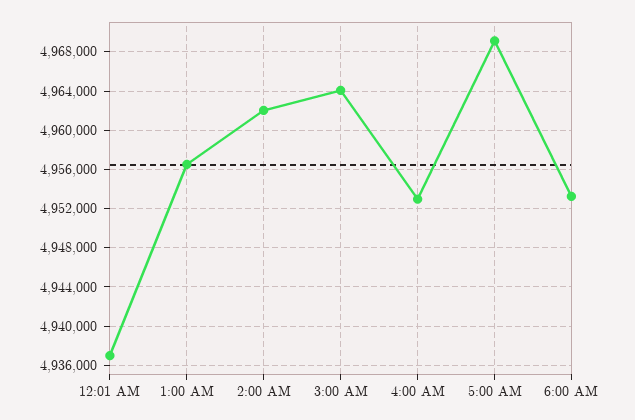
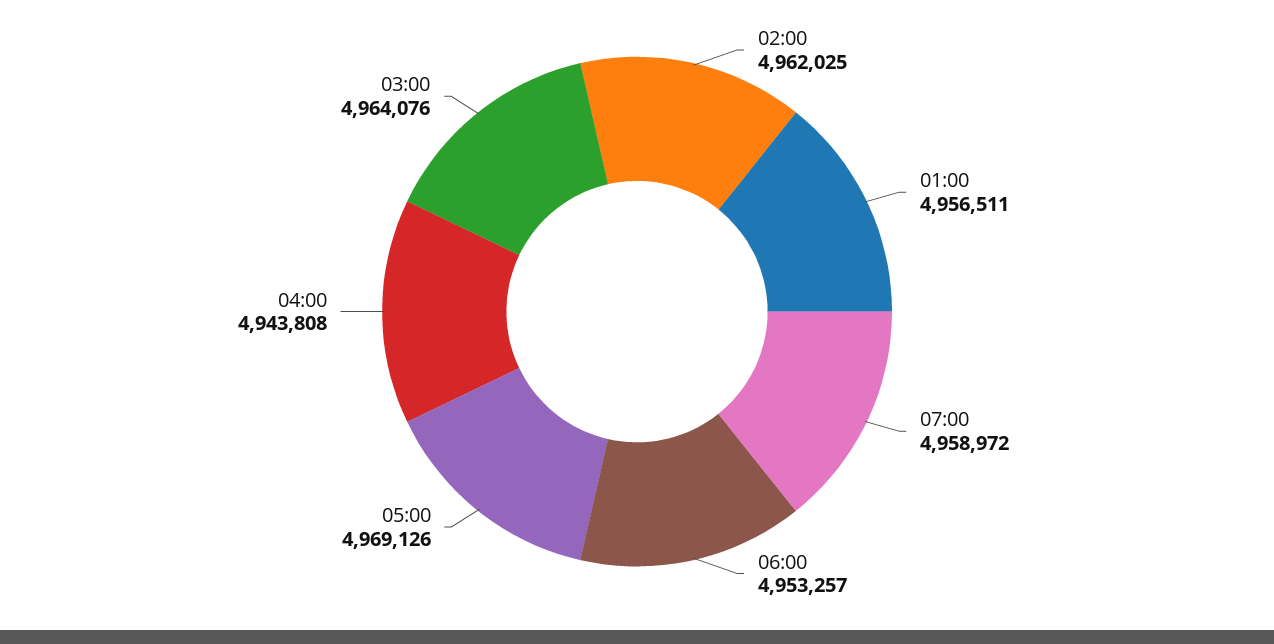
12:01 AM: 4937000 -> none
4:00 AM: 4953000 -> 4943808
07:00: none -> 4958972

